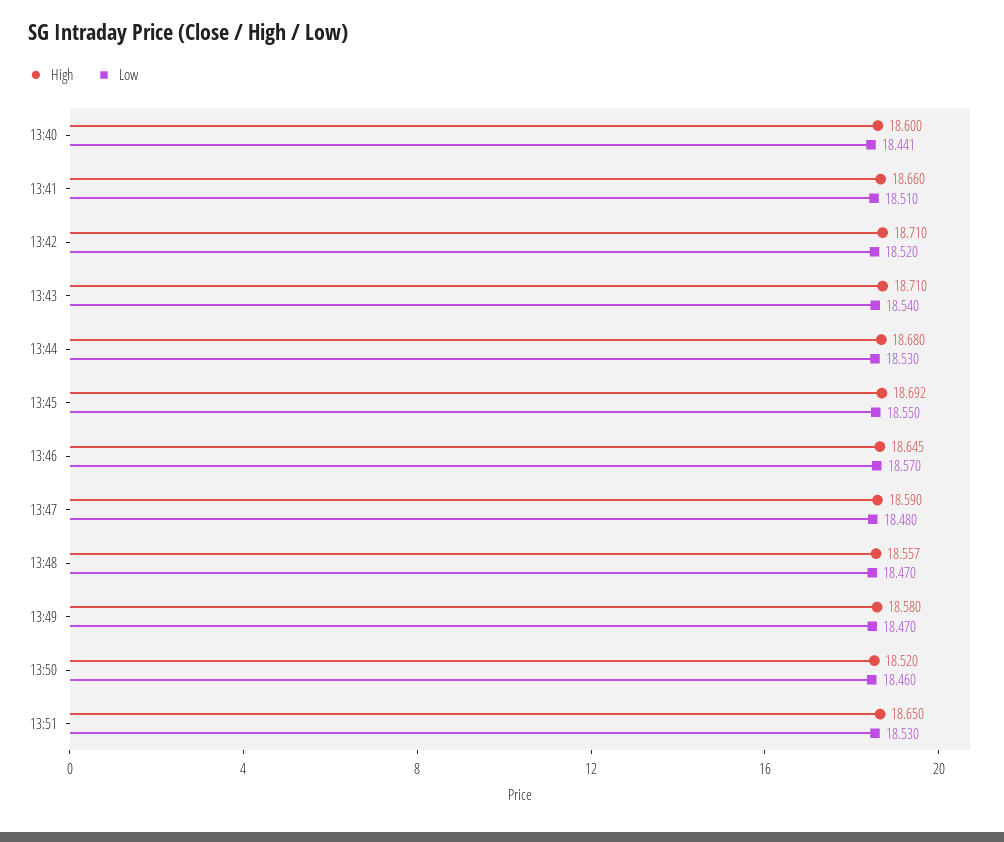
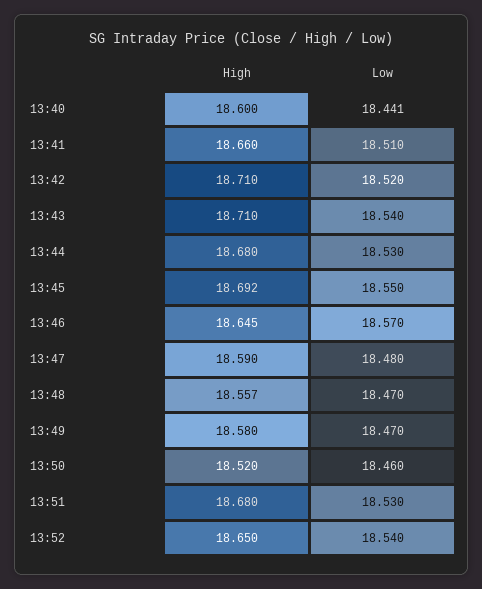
High, 13:51: 18.65 -> 18.68
High, 13:52: none -> 18.65
Low, 13:52: none -> 18.54

